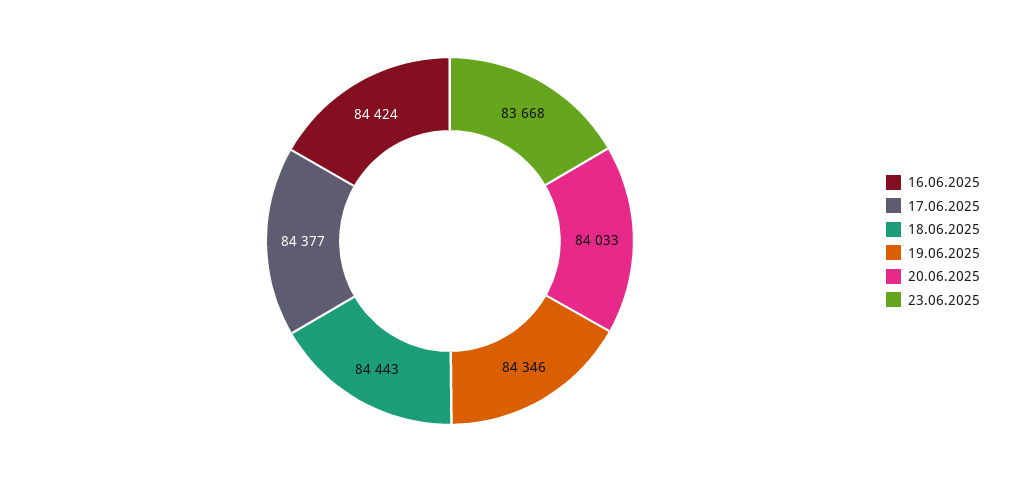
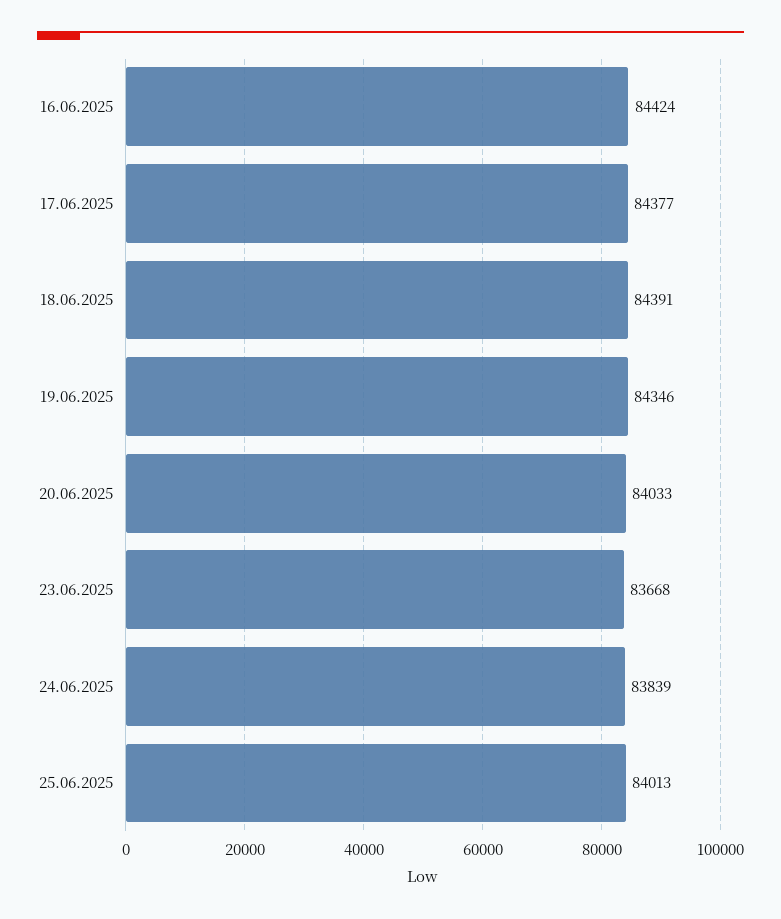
18.06.2025: 84443 -> 84391
24.06.2025: none -> 83839
25.06.2025: none -> 84013

